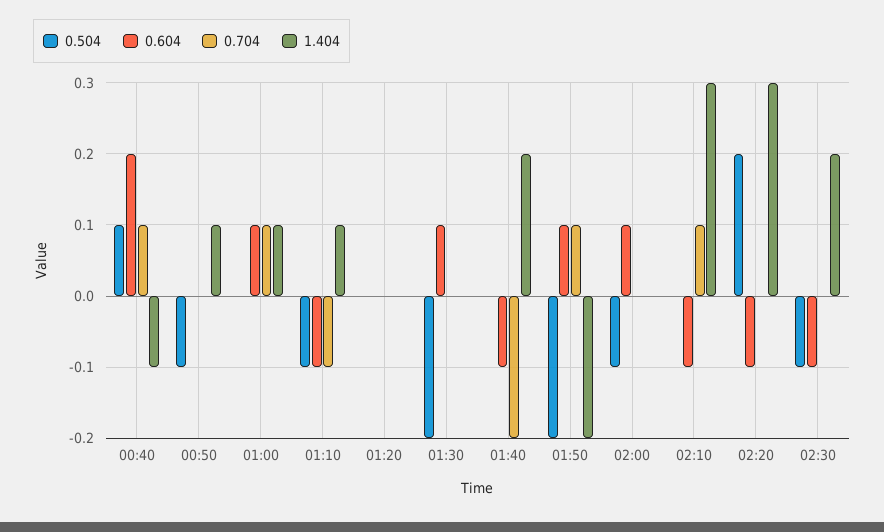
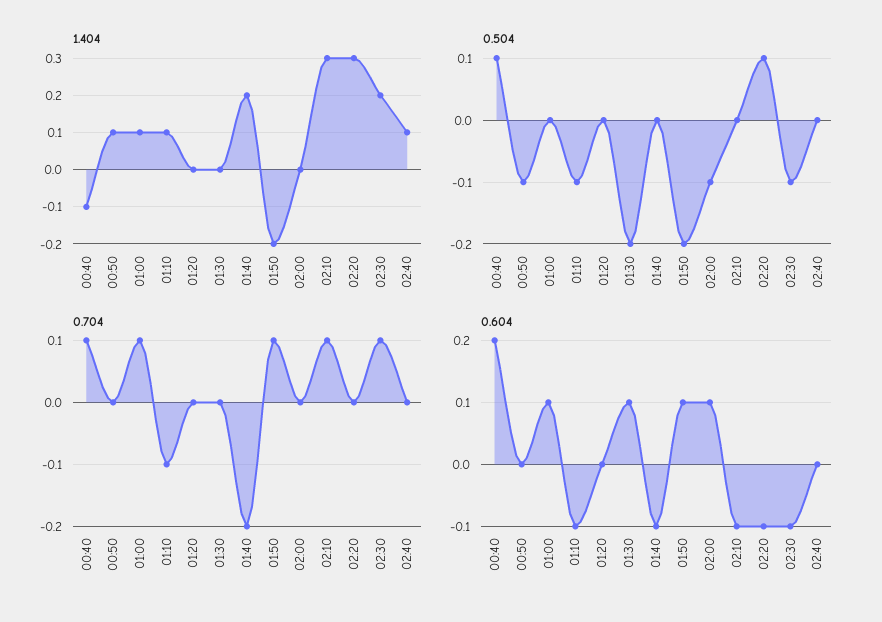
0.504, 02:20: 0.2 -> 0.1
0.704, 02:30: 0 -> 0.1
1.404, 02:40: none -> 0.1
0.504, 02:40: none -> 0
0.704, 02:40: none -> 0
0.604, 02:40: none -> 0

